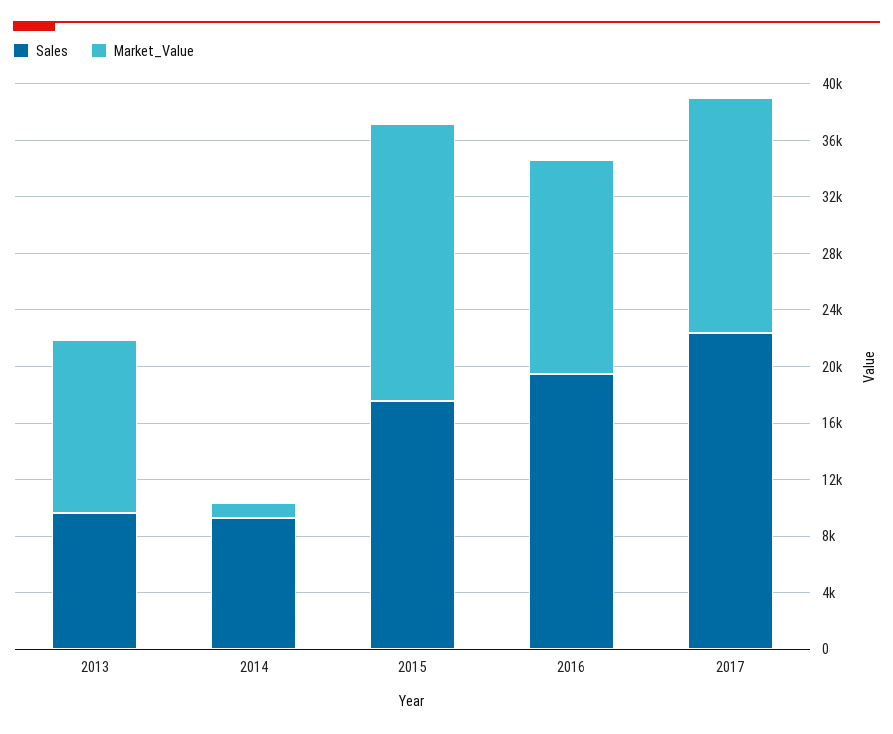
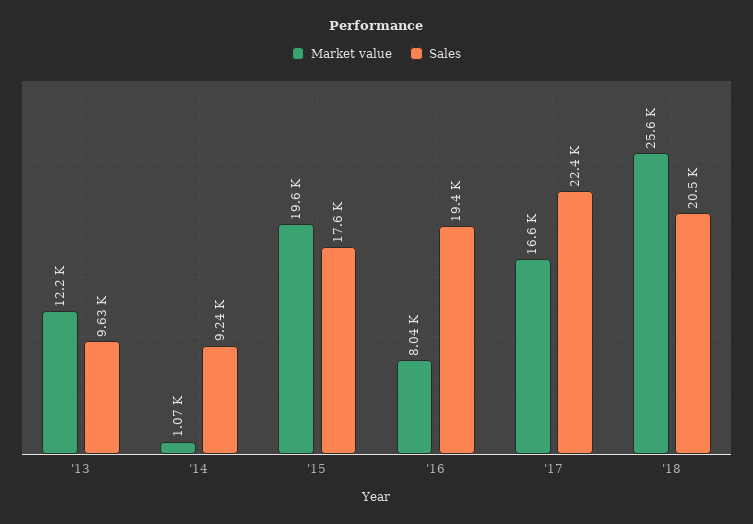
Market_Value, 2016: 15000 -> 8040
Market_Value, '18: none -> 25600
Sales, '18: none -> 20500

